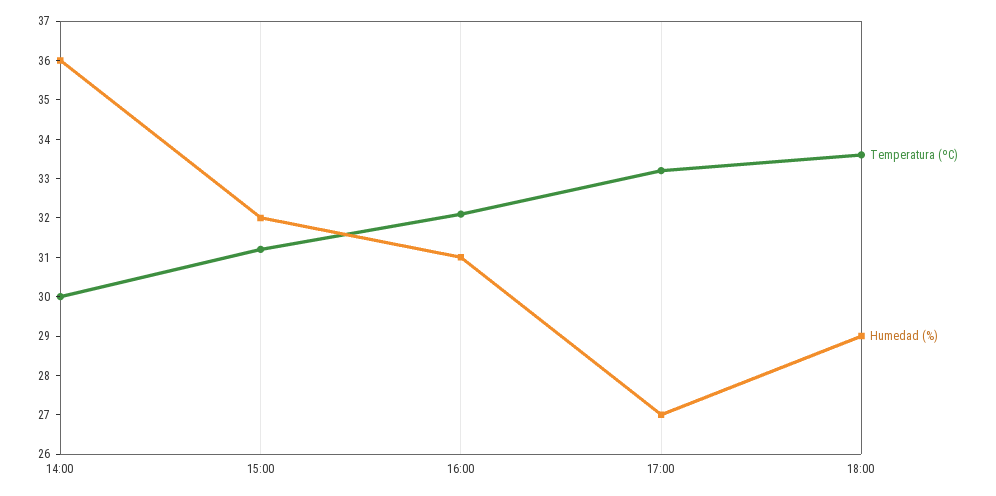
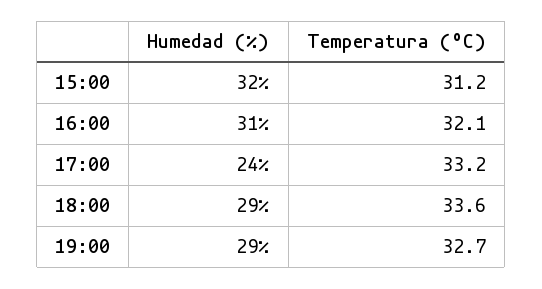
Temperatura (ºC), 14:00: 30 -> none
Humedad (%), 14:00: 36 -> none
Humedad (%), 17:00: 27 -> 24
Humedad (%), 19:00: none -> 29
Temperatura (ºC), 19:00: none -> 32.7

